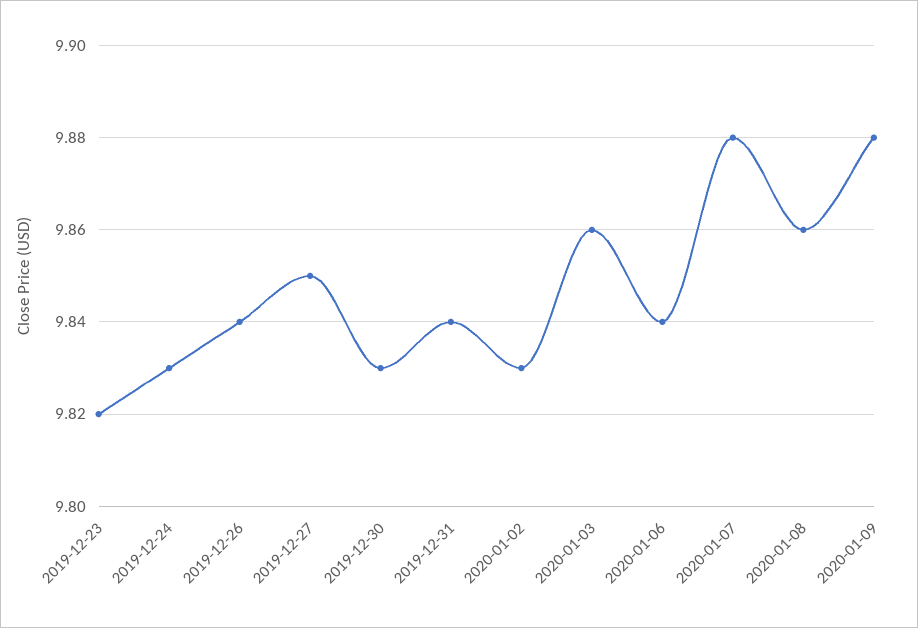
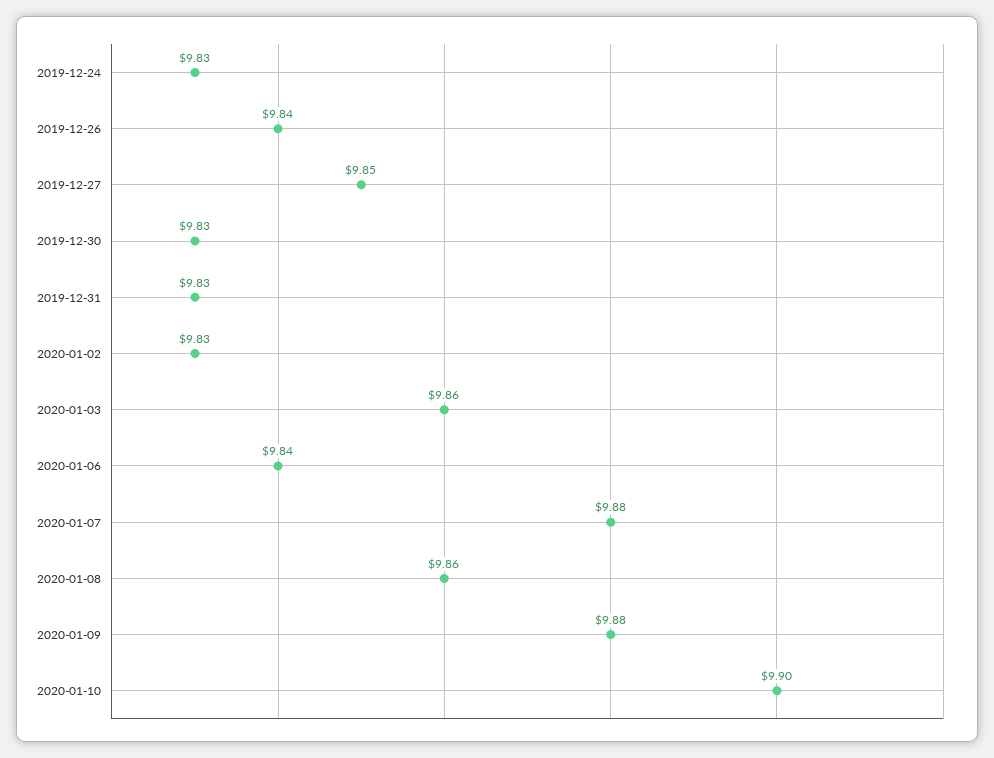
2019-12-23: 9.82 -> none
2019-12-31: 9.84 -> 9.83
2020-01-10: none -> 9.9

